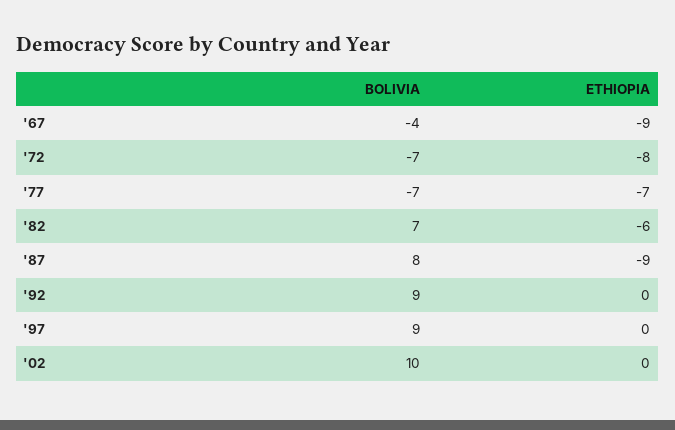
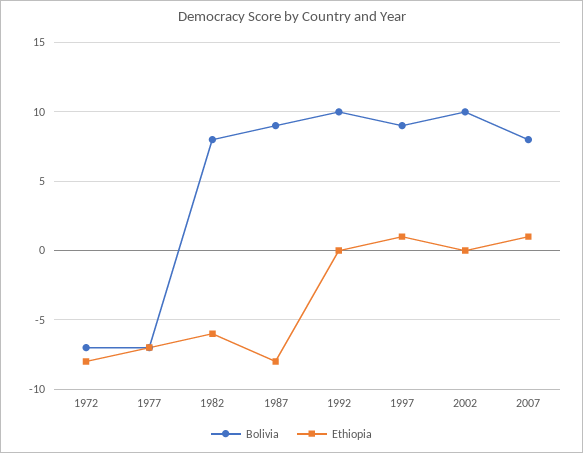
BOLIVIA, '67: -4 -> none
ETHIOPIA, '67: -9 -> none
BOLIVIA, '82: 7 -> 8
BOLIVIA, '87: 8 -> 9
ETHIOPIA, '87: -9 -> -8
BOLIVIA, '92: 9 -> 10
ETHIOPIA, '97: 0 -> 1
BOLIVIA, 2007: none -> 8
ETHIOPIA, 2007: none -> 1

